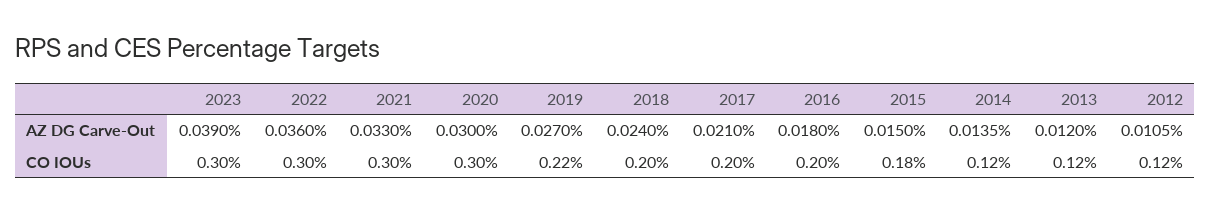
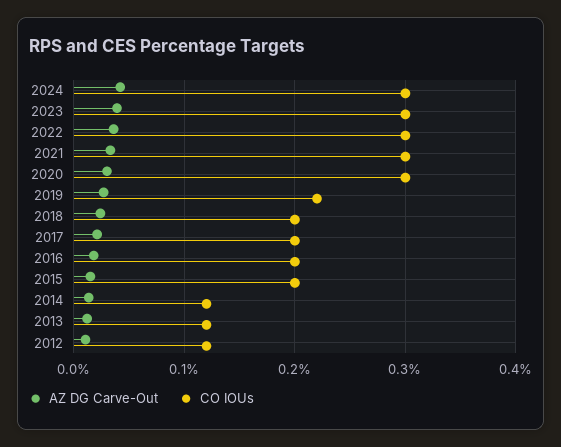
CO IOUs, 2015: 0.18 -> 0.2
AZ DG Carve-Out, 2024: none -> 0.04
CO IOUs, 2024: none -> 0.3

